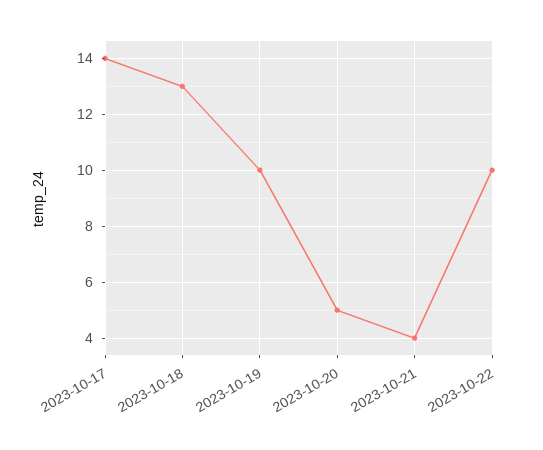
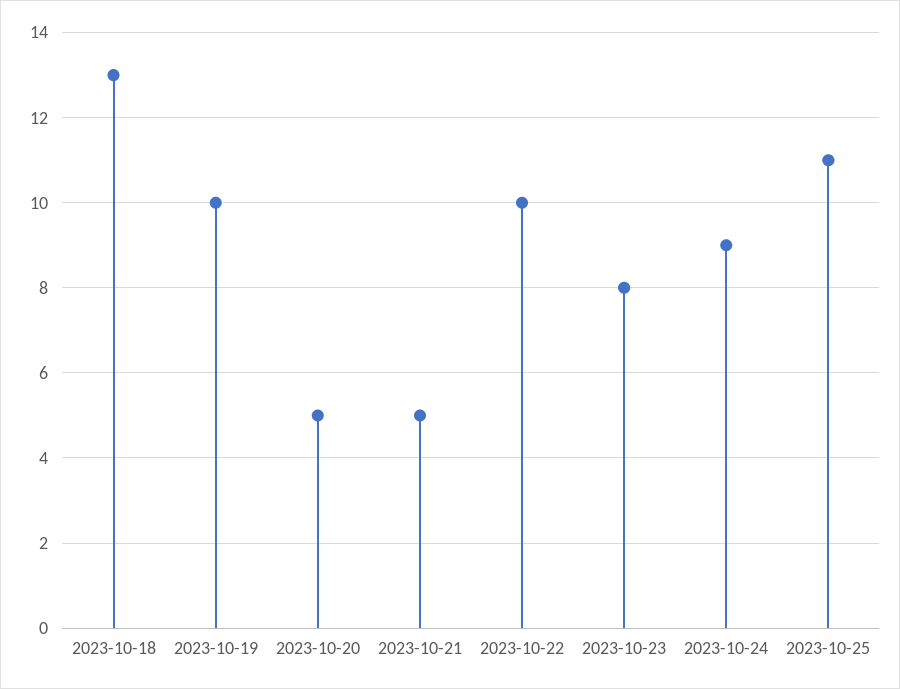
2023-10-17: 14 -> none
2023-10-21: 4 -> 5
2023-10-23: none -> 8
2023-10-24: none -> 9
2023-10-25: none -> 11

